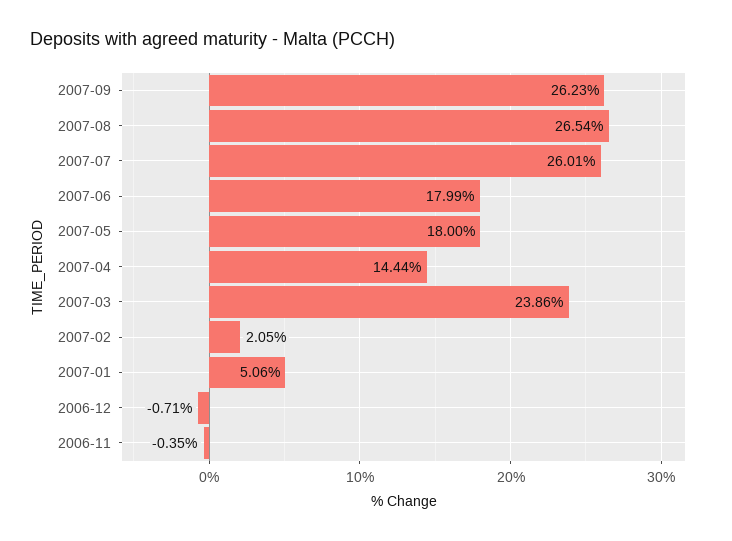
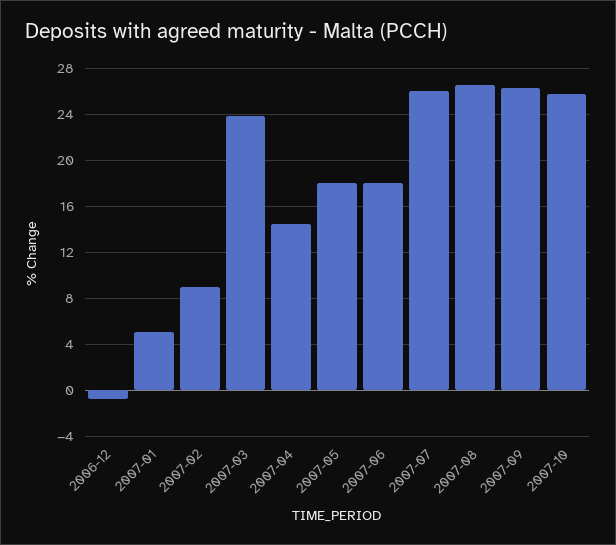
2007-02: 2.05 -> 9
2006-11: -0.35 -> none
2007-10: none -> 26

